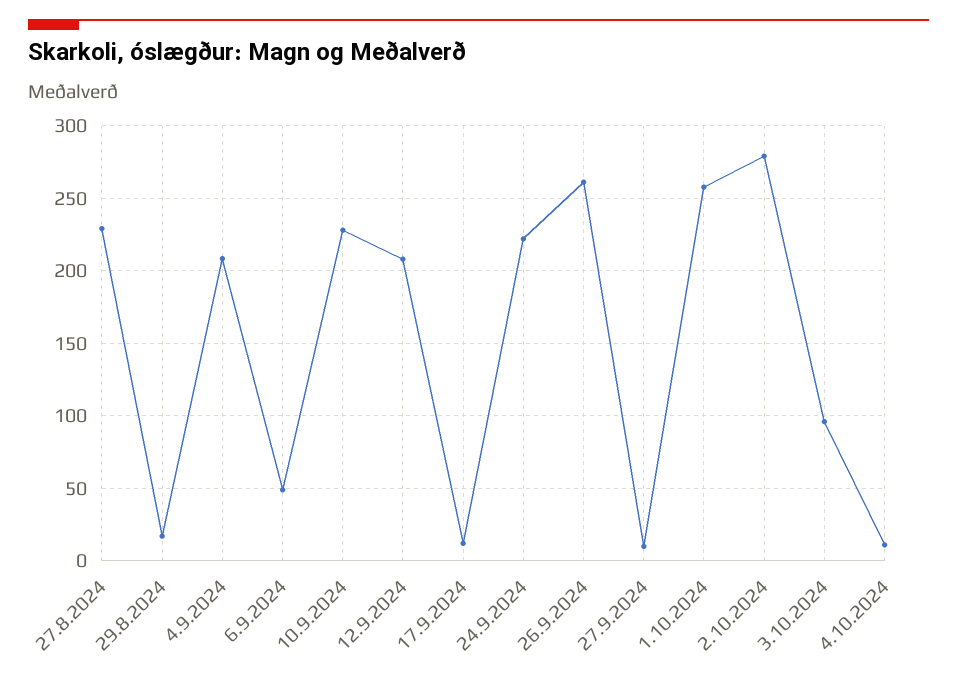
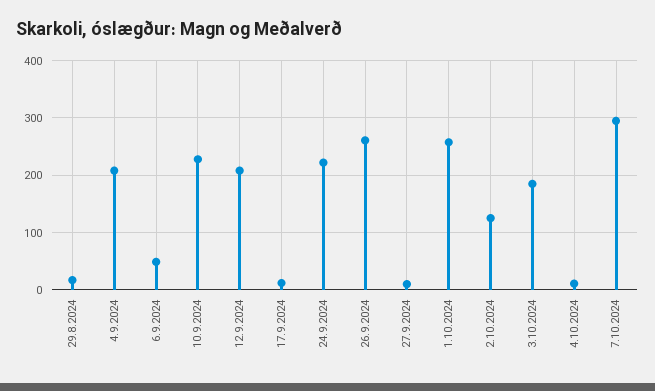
27.8.2024: 230 -> none
2.10.2024: 280 -> 120
3.10.2024: 95 -> 180
7.10.2024: none -> 300

